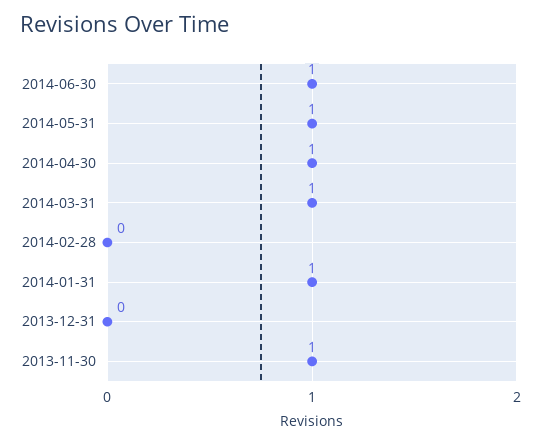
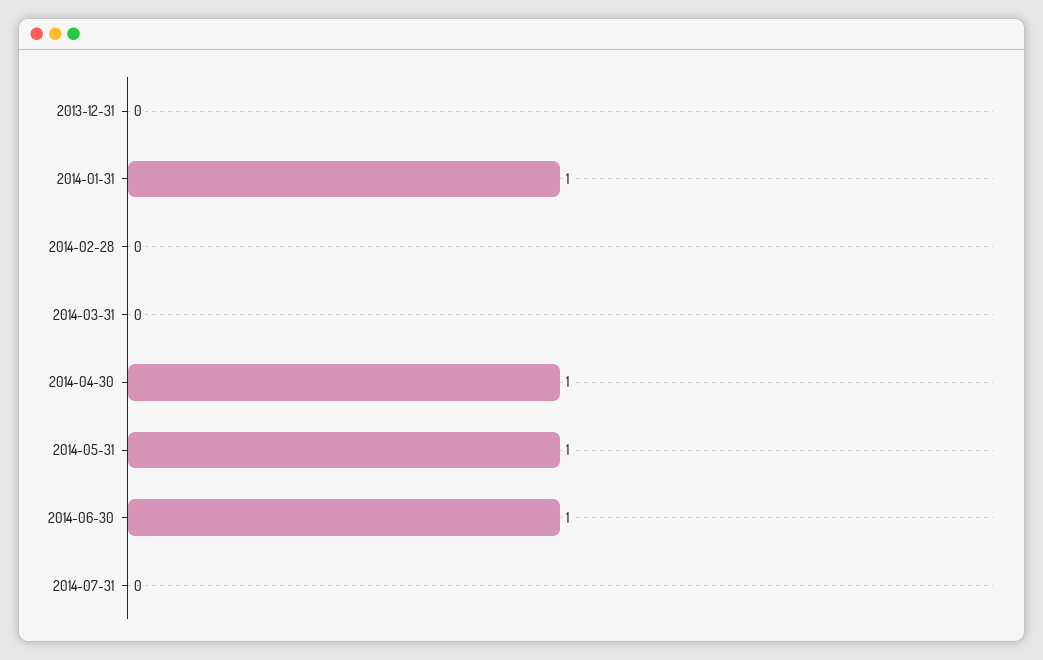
2014-03-31: 1 -> 0
2013-11-30: 1 -> none
2014-07-31: none -> 0

